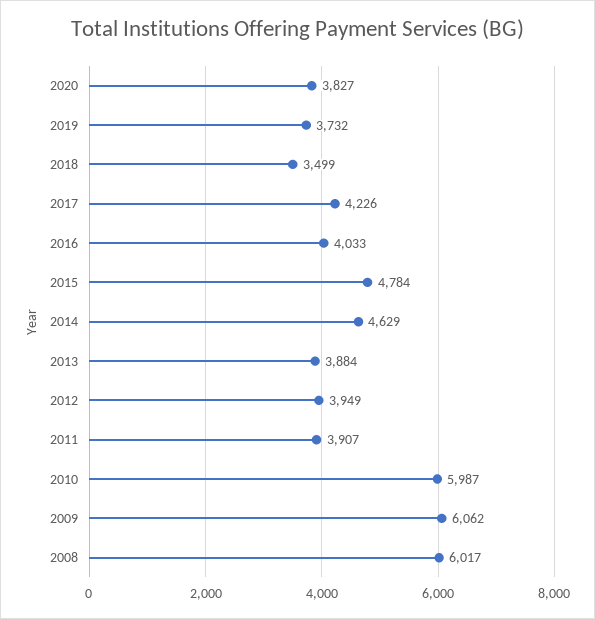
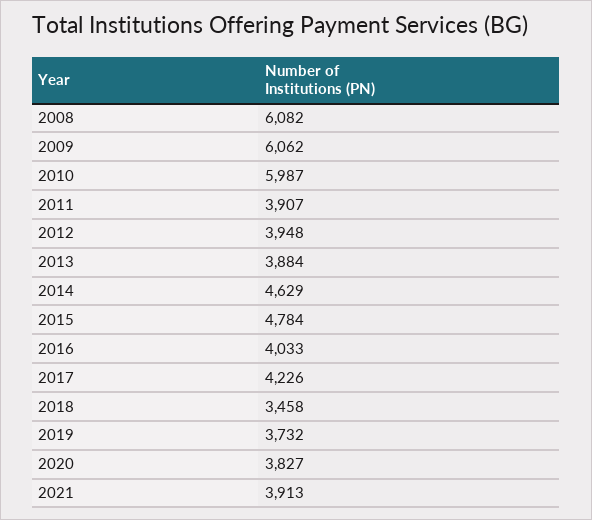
2018: 3499 -> 3458
2012: 3949 -> 3948
2008: 6017 -> 6082
2021: none -> 3913

